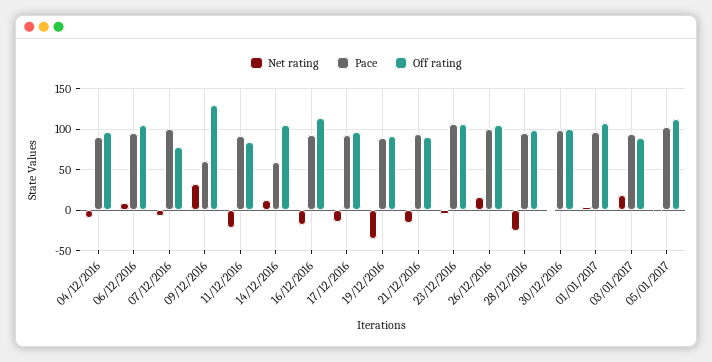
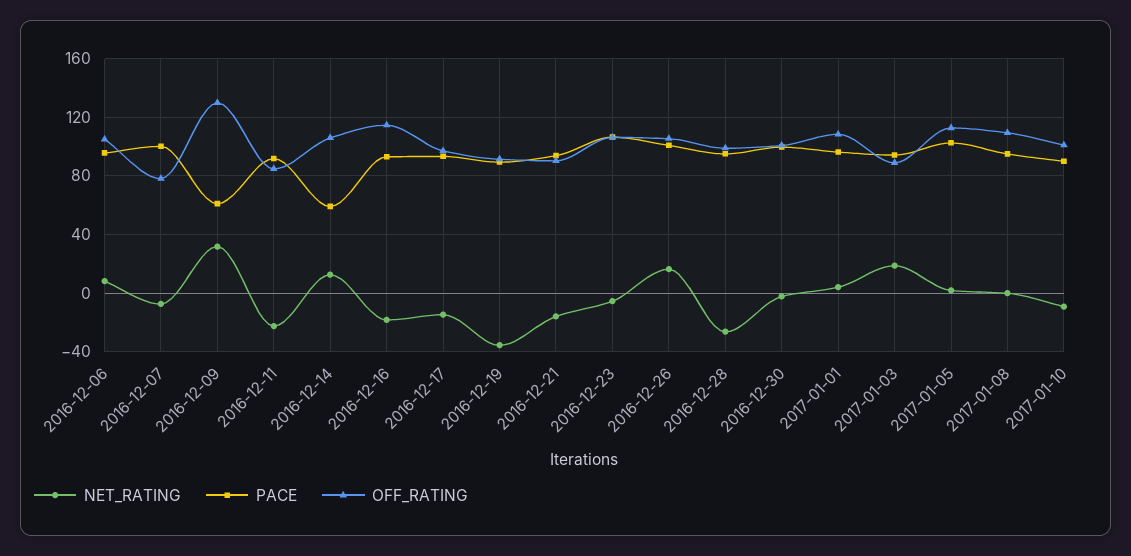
Net rating, 04/12/2016: -10 -> none
Pace, 04/12/2016: 90 -> none
Off rating, 04/12/2016: 100 -> none
Net rating, 2017-01-08: none -> 0
Pace, 2017-01-08: none -> 95
Off rating, 2017-01-08: none -> 110
Net rating, 2017-01-10: none -> -10
Pace, 2017-01-10: none -> 90
Off rating, 2017-01-10: none -> 100

